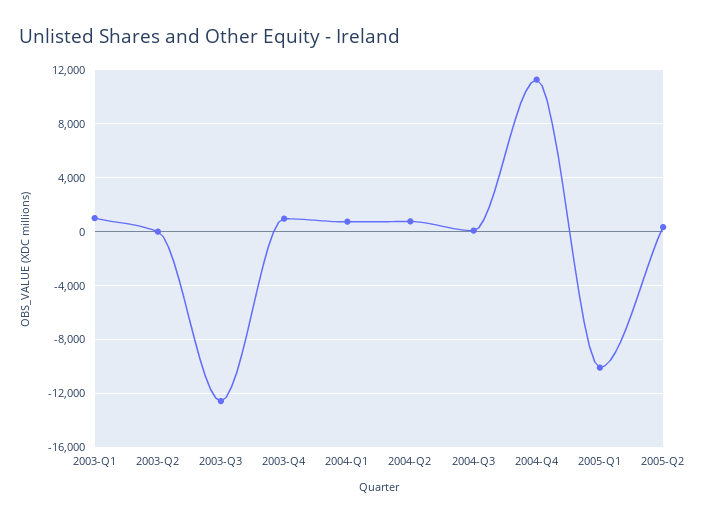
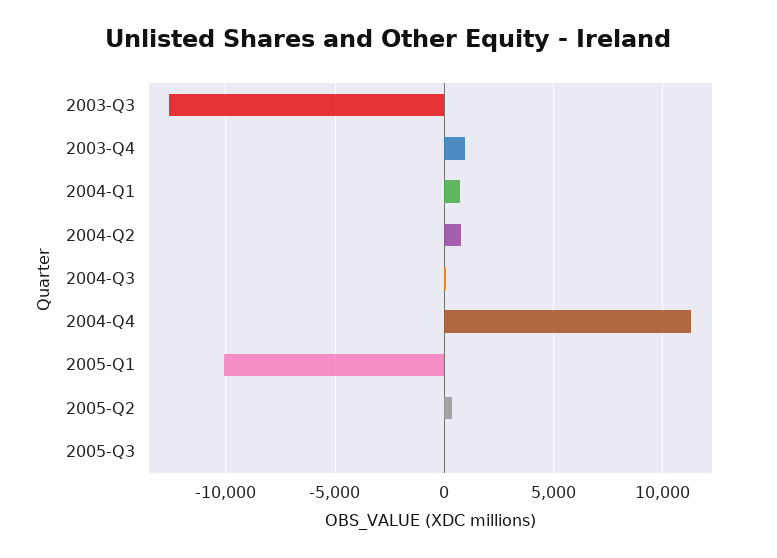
2003-Q1: 1000 -> none
2003-Q2: 0 -> none
2005-Q3: none -> 0

